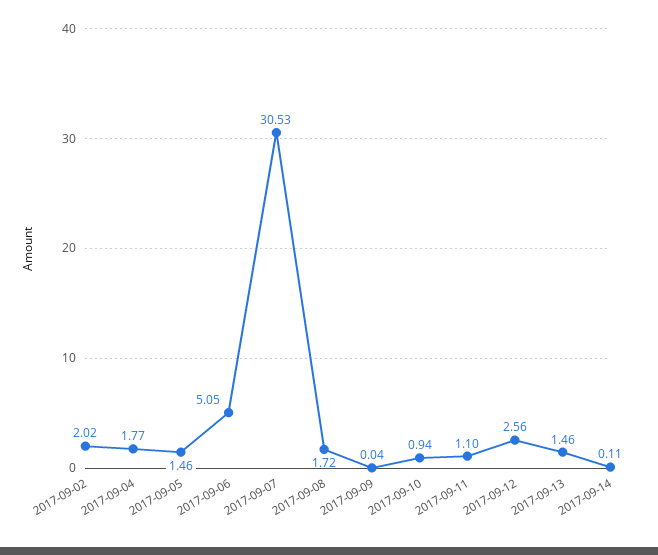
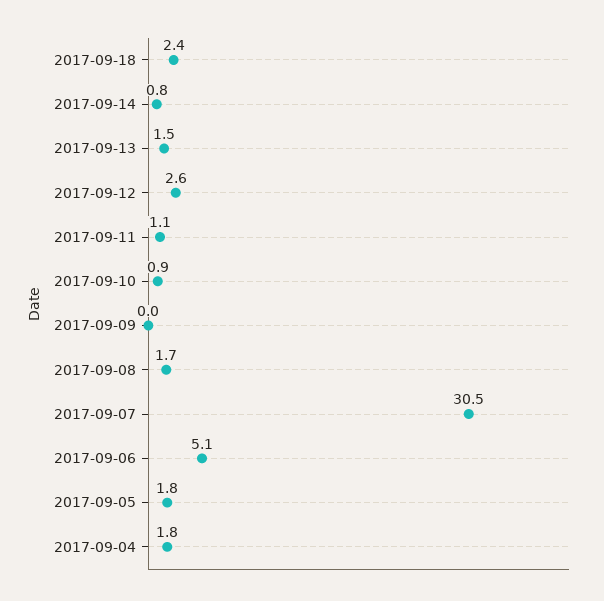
2017-09-02: 2.02 -> none
2017-09-05: 1.46 -> 1.8
2017-09-14: 0.11 -> 0.8
2017-09-18: none -> 2.4

